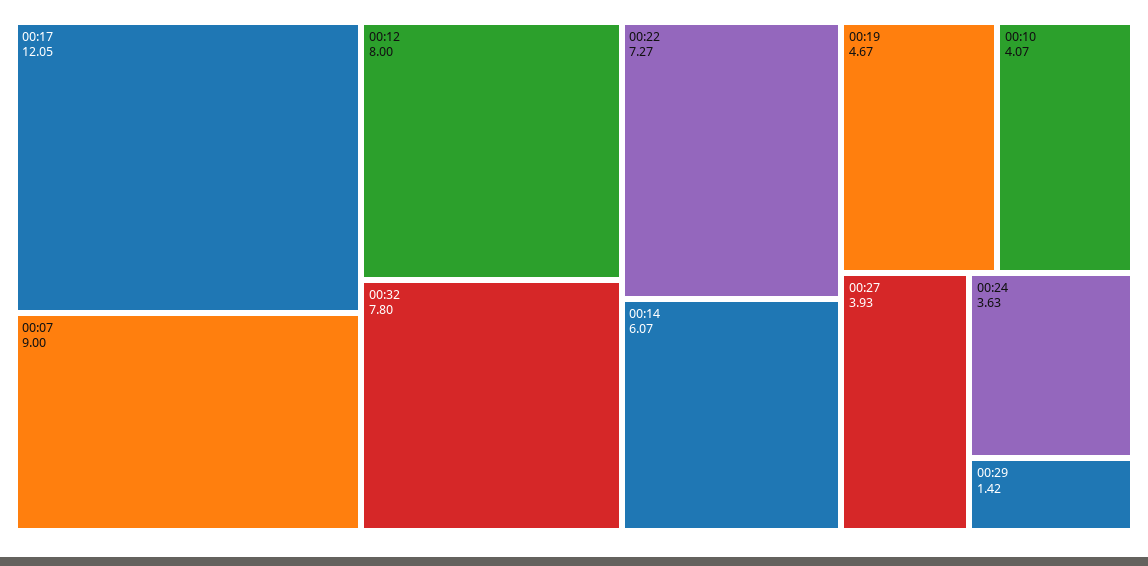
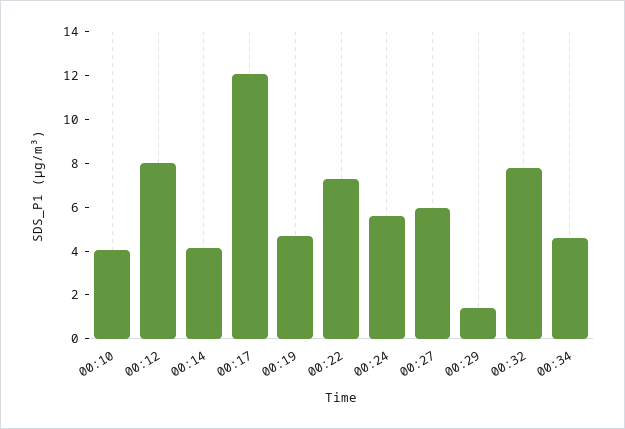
00:07: 9 -> none
00:14: 6.07 -> 4
00:27: 3.93 -> 6
00:24: 3.63 -> 5.5
00:34: none -> 4.5

